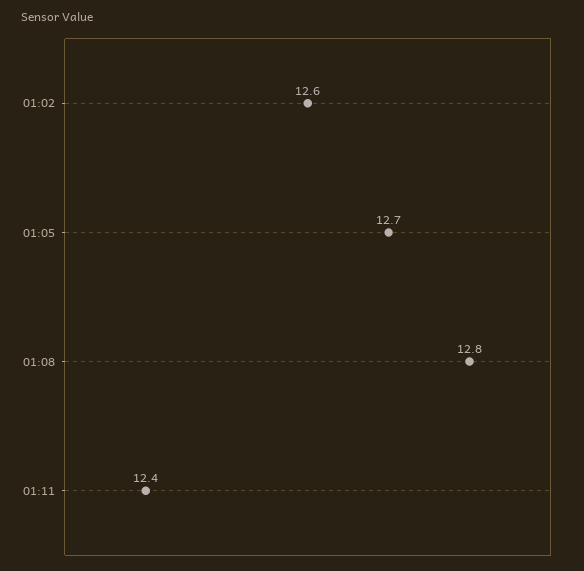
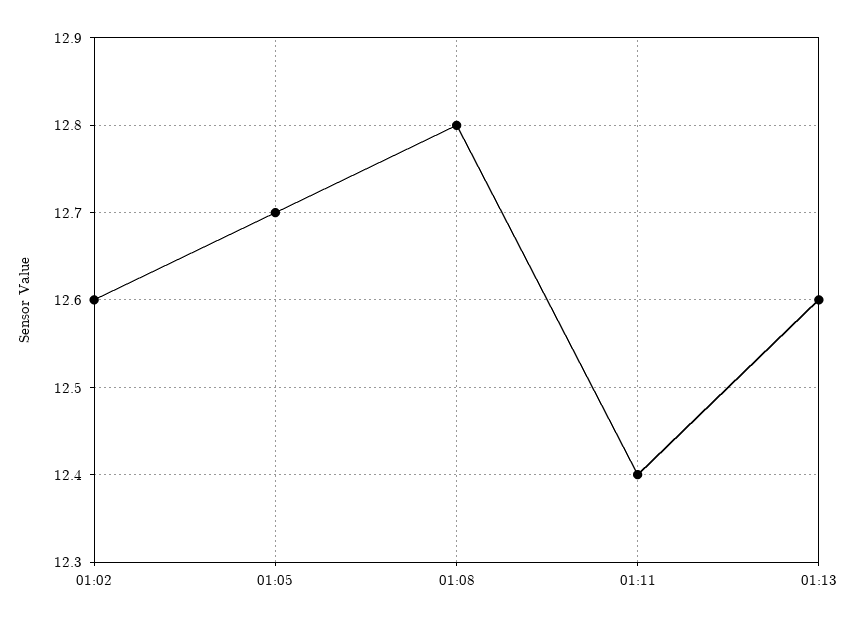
01:13: none -> 12.6

